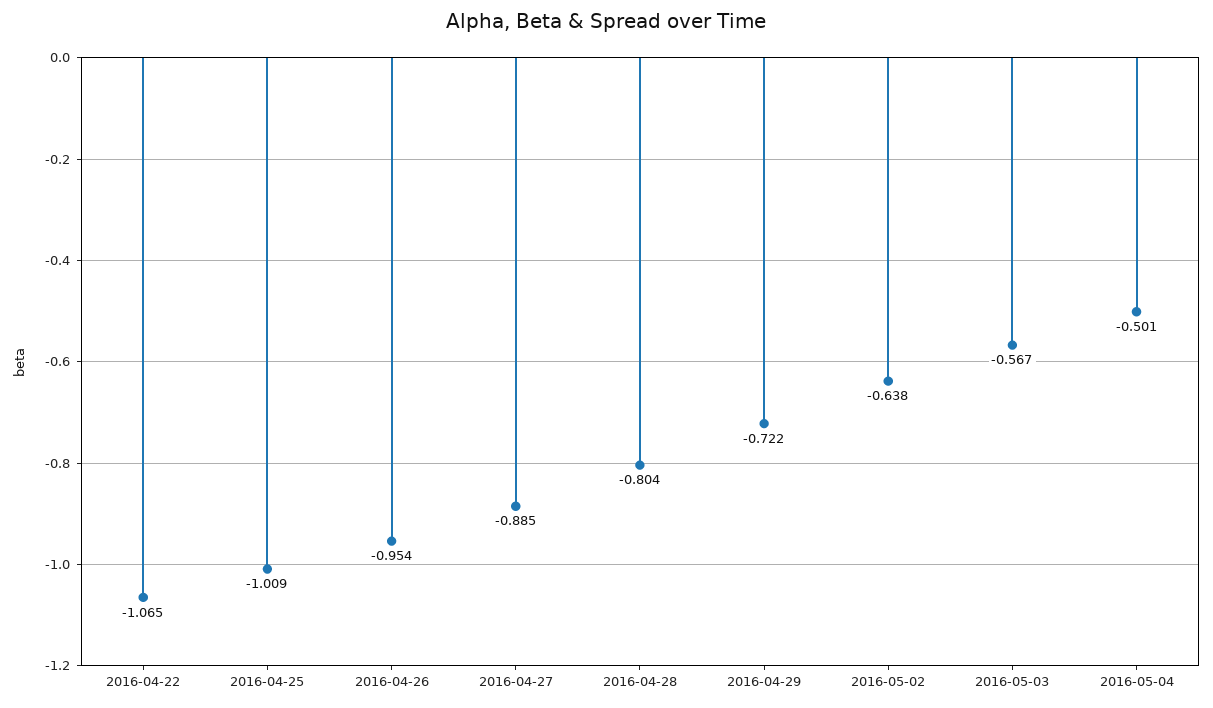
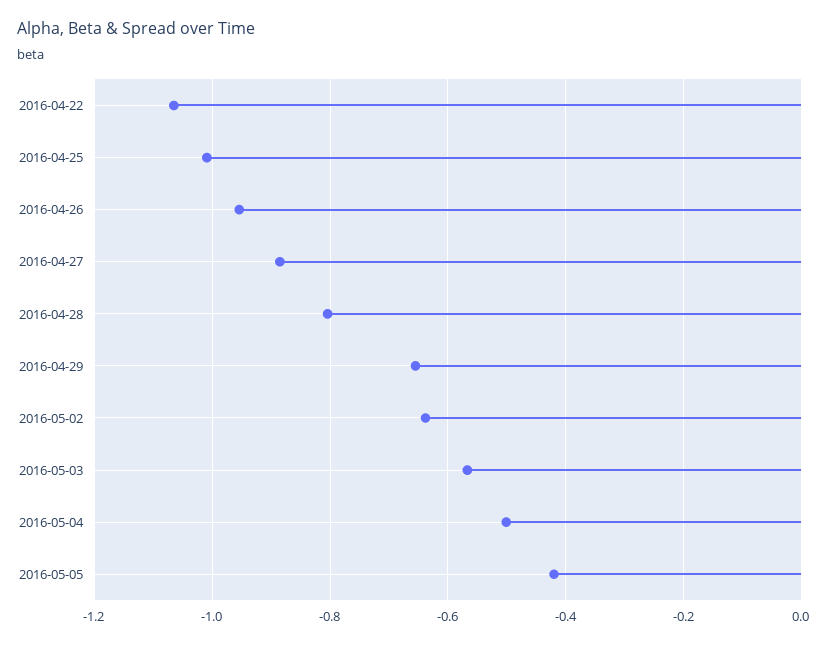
2016-04-29: -0.722 -> -0.66
2016-05-05: none -> -0.42

